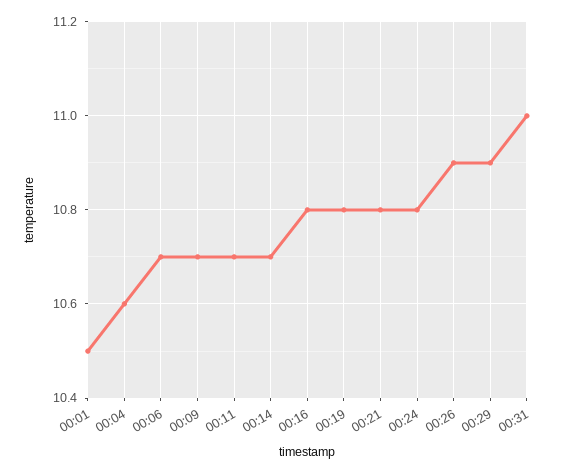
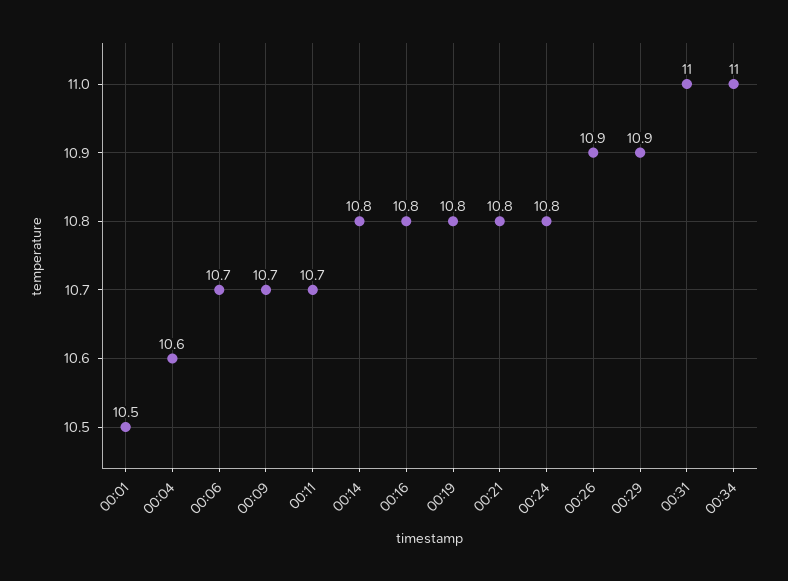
00:14: 10.7 -> 10.8
00:34: none -> 11

